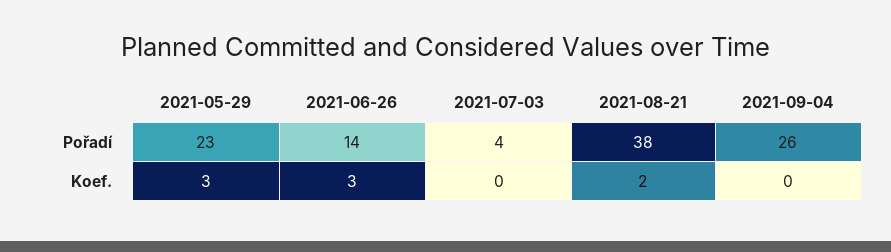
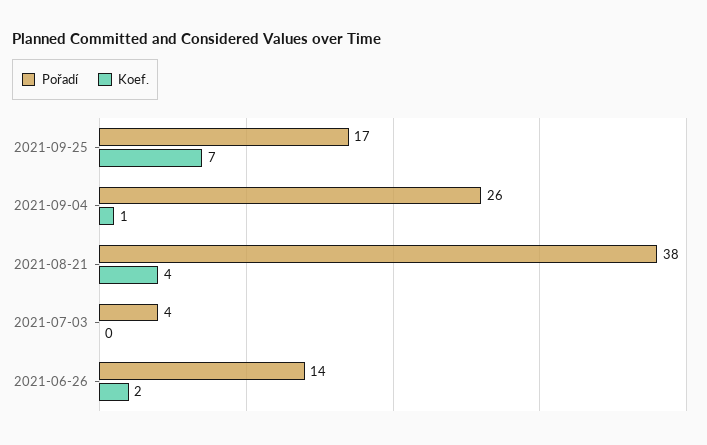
Pořadí, 2021-05-29: 23 -> none
Koef., 2021-05-29: 3 -> none
Koef., 2021-06-26: 3 -> 2
Koef., 2021-08-21: 2 -> 4
Koef., 2021-09-04: 0 -> 1
Pořadí, 2021-09-25: none -> 17
Koef., 2021-09-25: none -> 7

